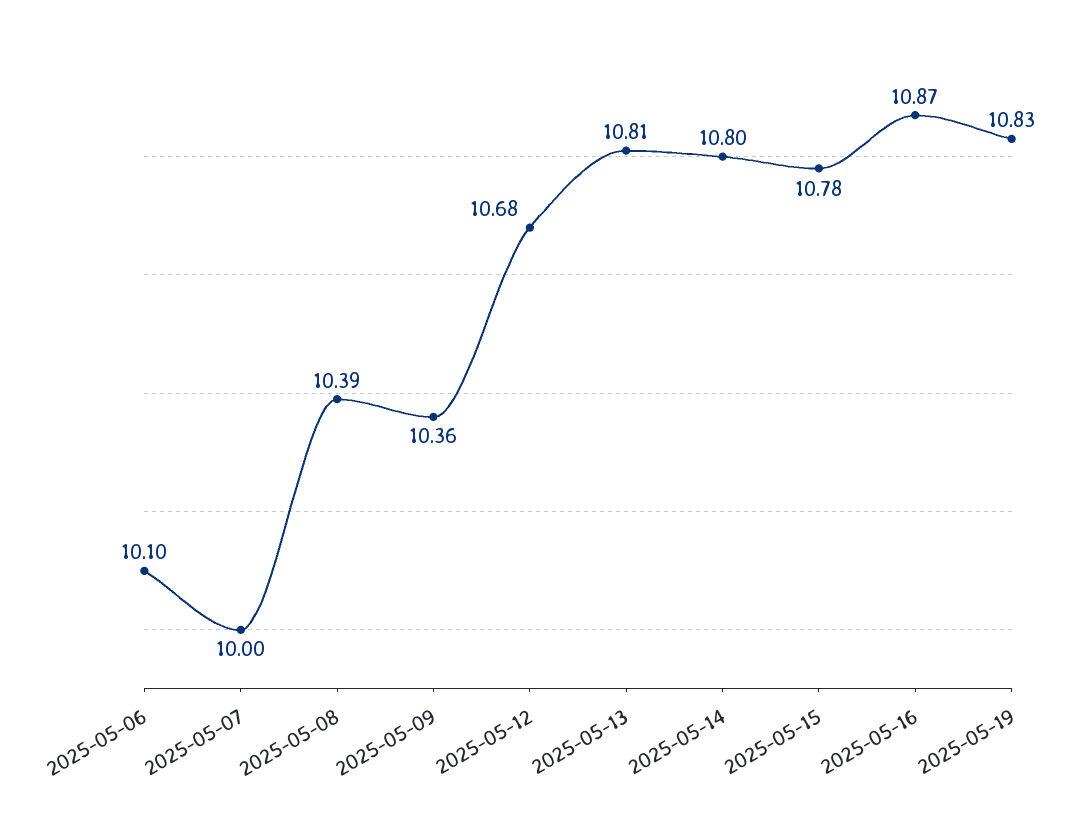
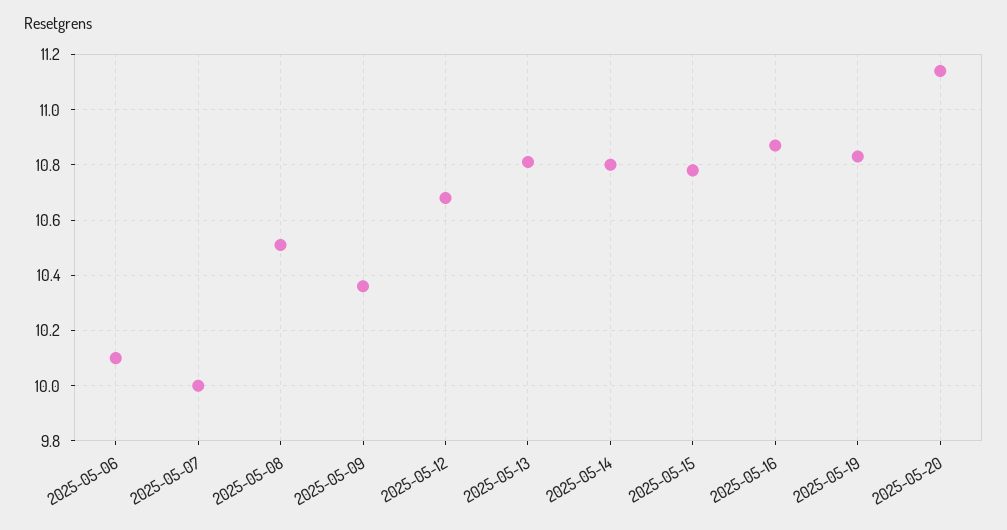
2025-05-08: 10.39 -> 10.5
2025-05-20: none -> 11.15

